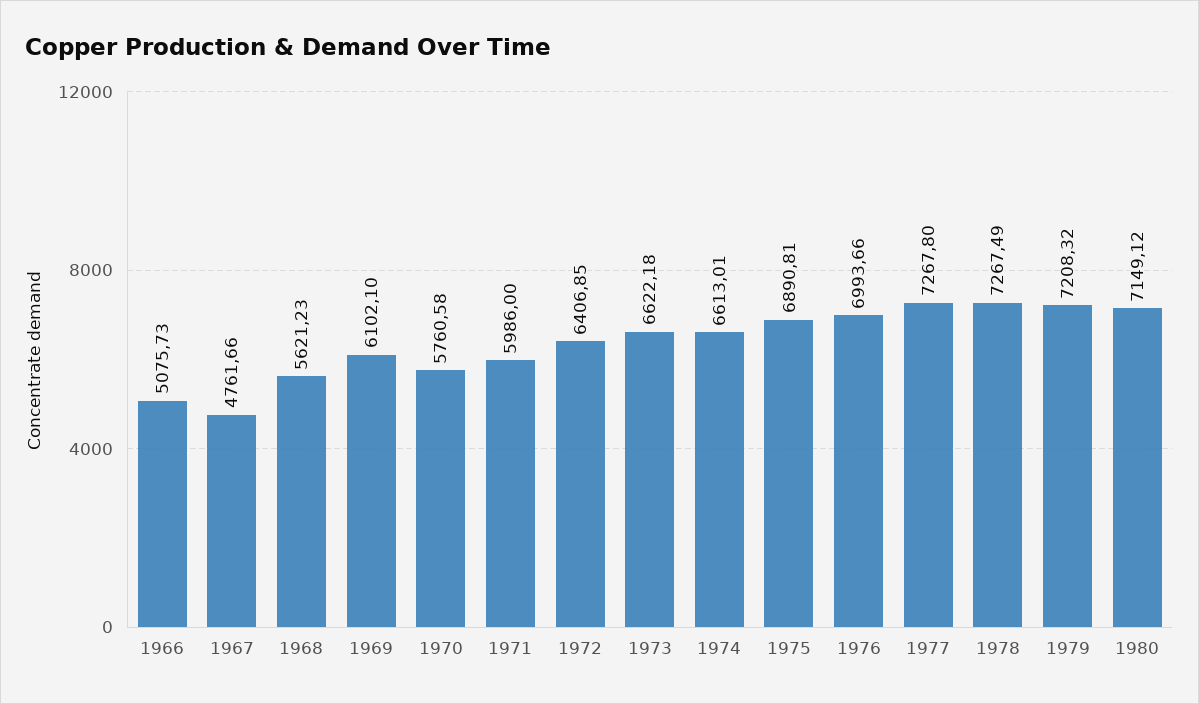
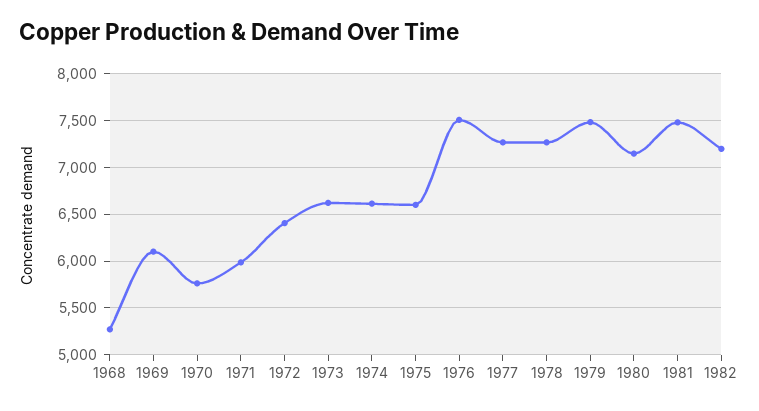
1966: 5075.73 -> none
1967: 4761.66 -> none
1968: 5621.23 -> 5300
1975: 6890.81 -> 6600
1976: 6993.66 -> 7500
1979: 7208.32 -> 7500
1981: none -> 7500
1982: none -> 7200

